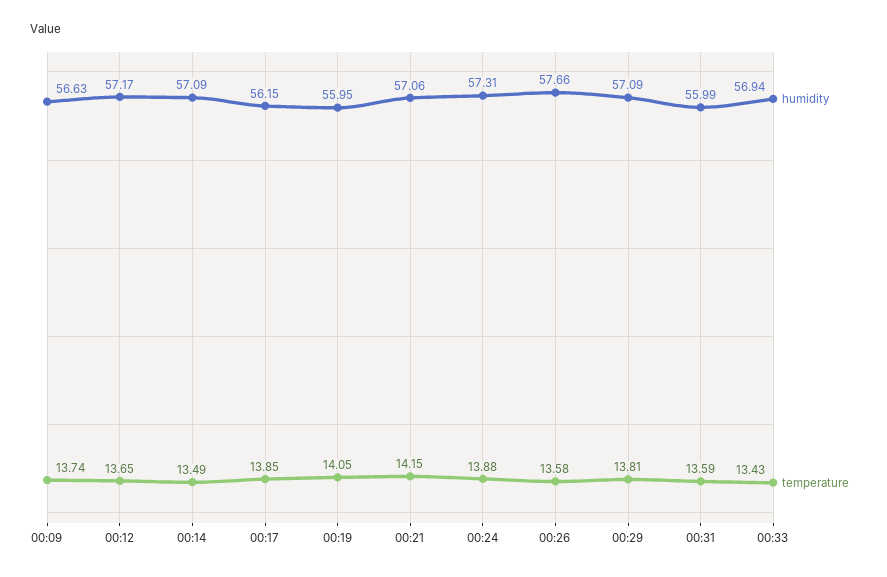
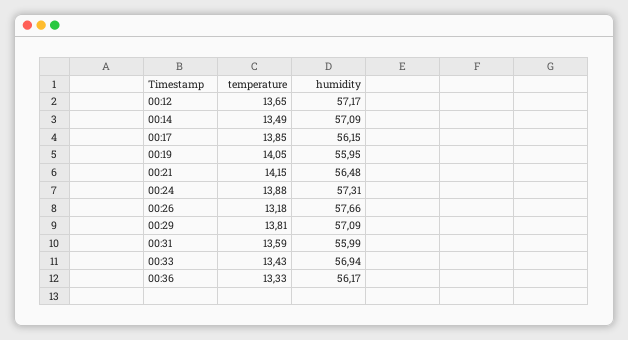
humidity, 00:09: 56.63 -> none
temperature, 00:09: 13.74 -> none
humidity, 00:21: 57.06 -> 56.48
temperature, 00:26: 13.58 -> 13.18
temperature, 00:36: none -> 13.33
humidity, 00:36: none -> 56.17

